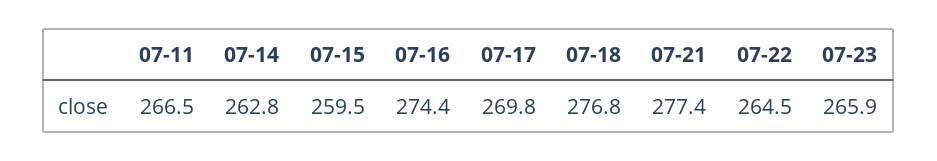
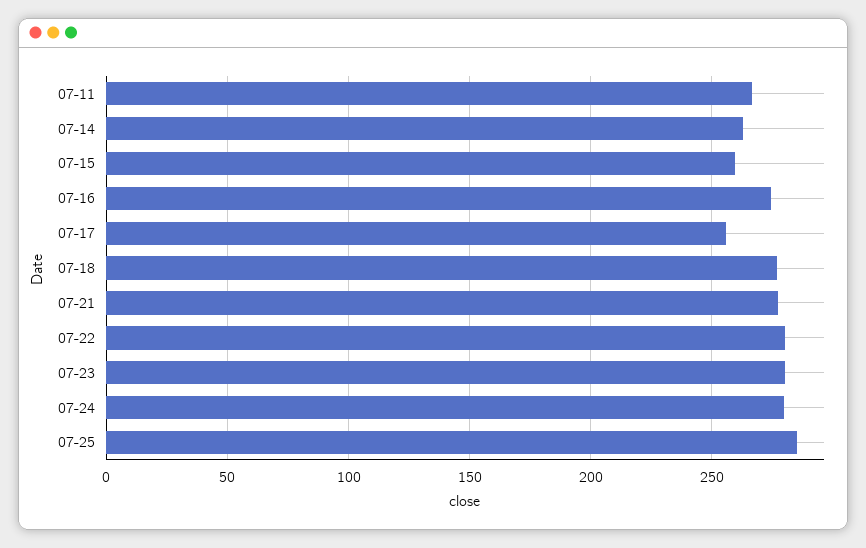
07-17: 269.8 -> 255
07-22: 264.5 -> 280
07-23: 265.9 -> 280
07-24: none -> 280
07-25: none -> 285

